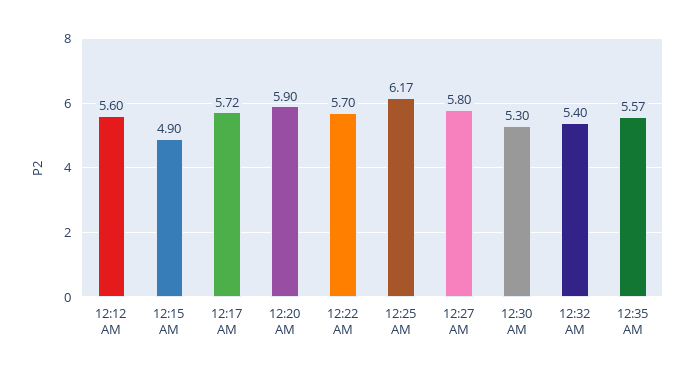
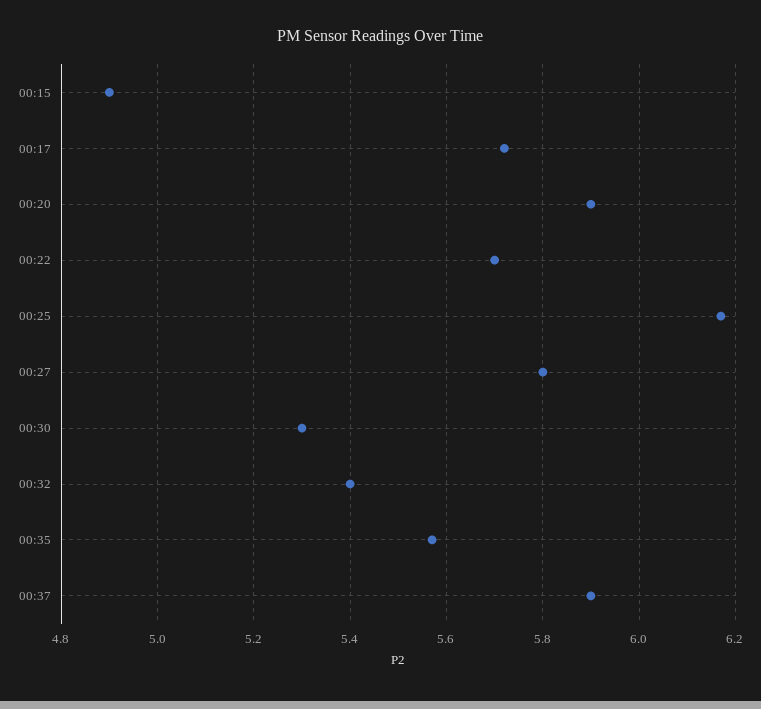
12:12 AM: 5.6 -> none
00:37: none -> 5.9

